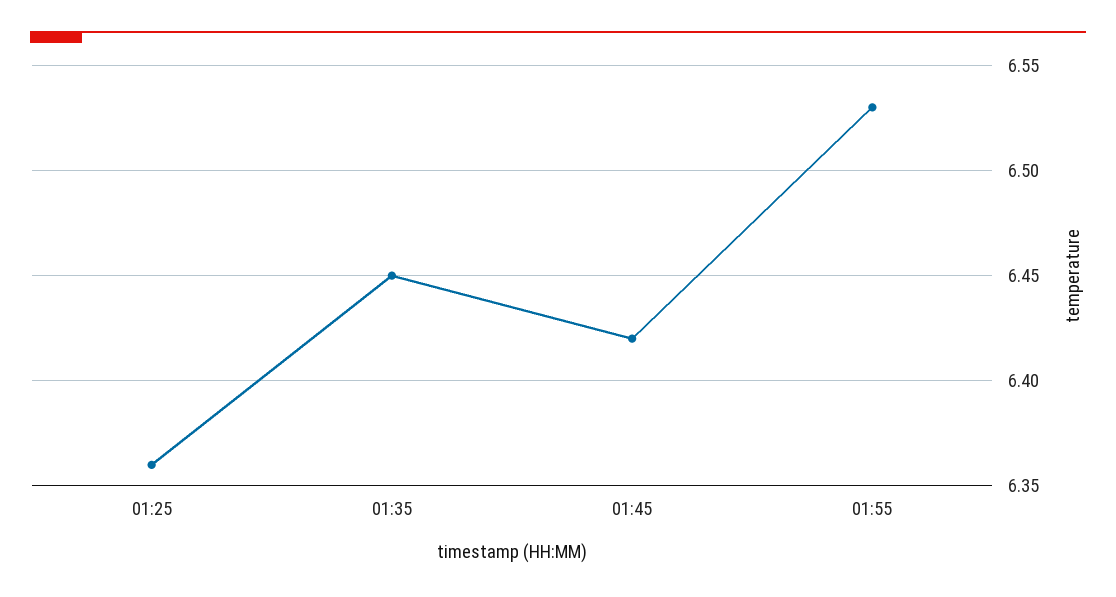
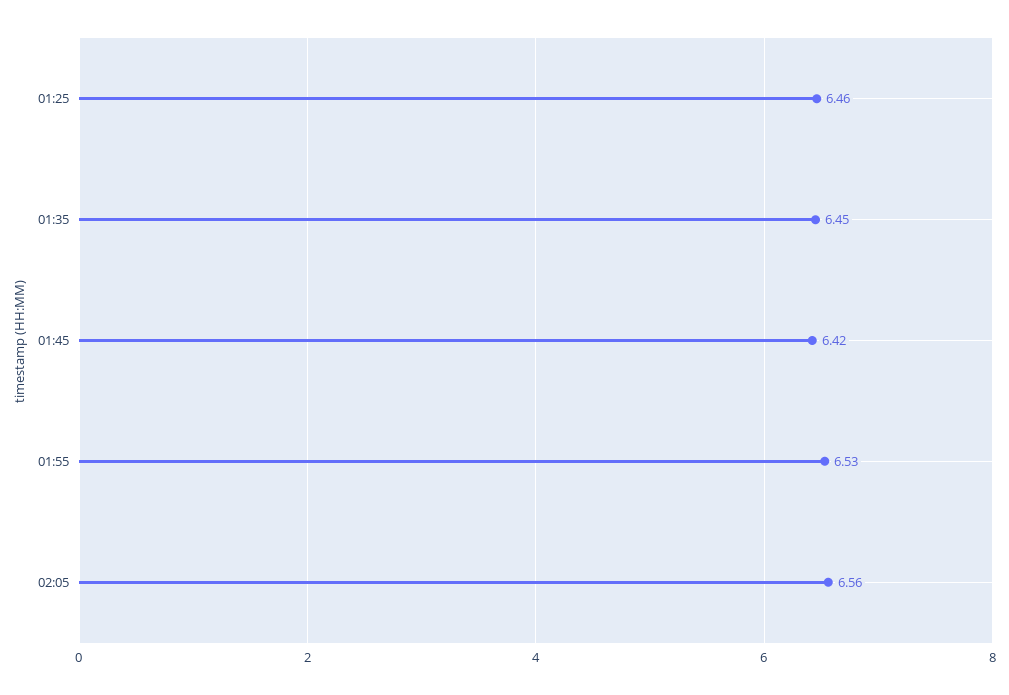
01:25: 6.36 -> 6.46
02:05: none -> 6.56

